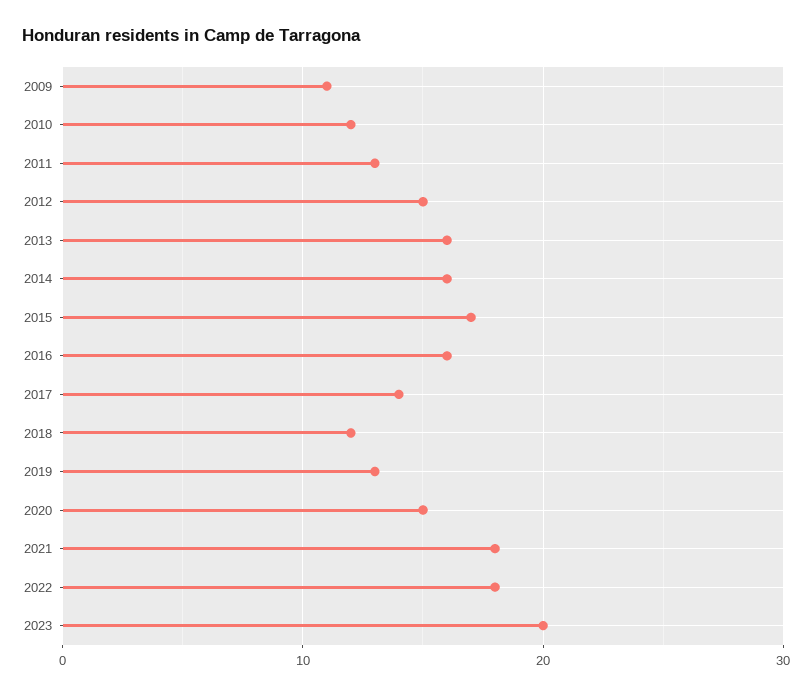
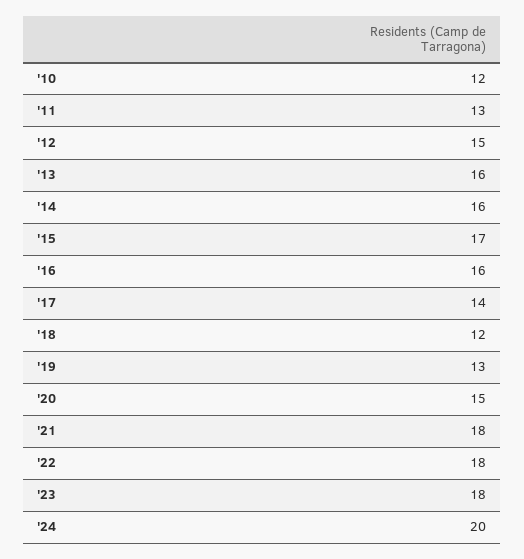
2009: 11 -> none
2023: 20 -> 18
'24: none -> 20

